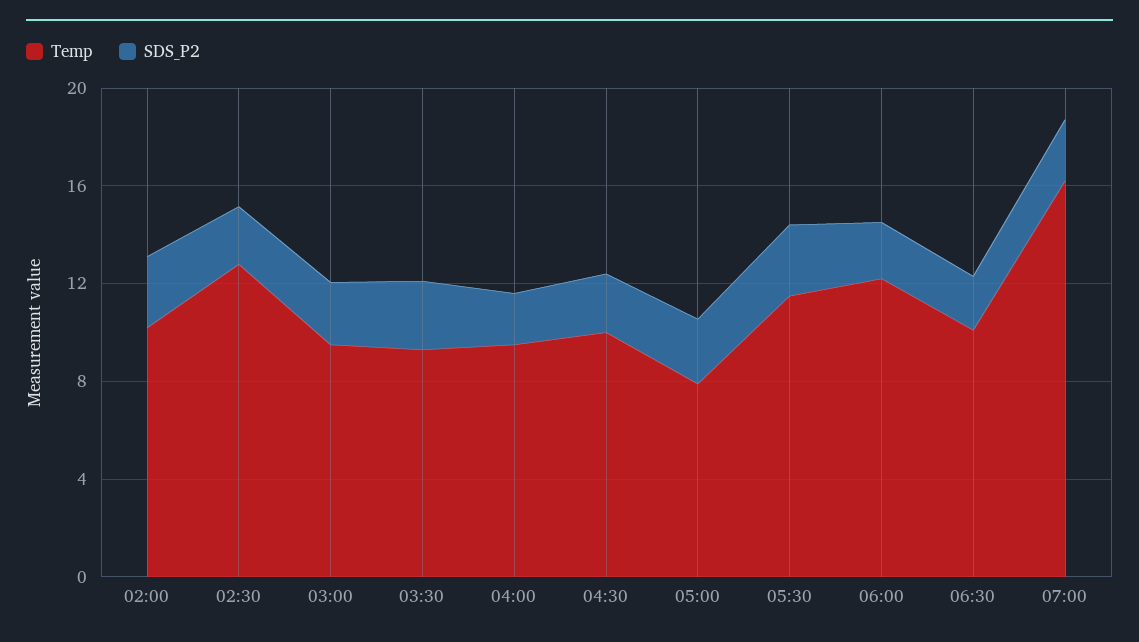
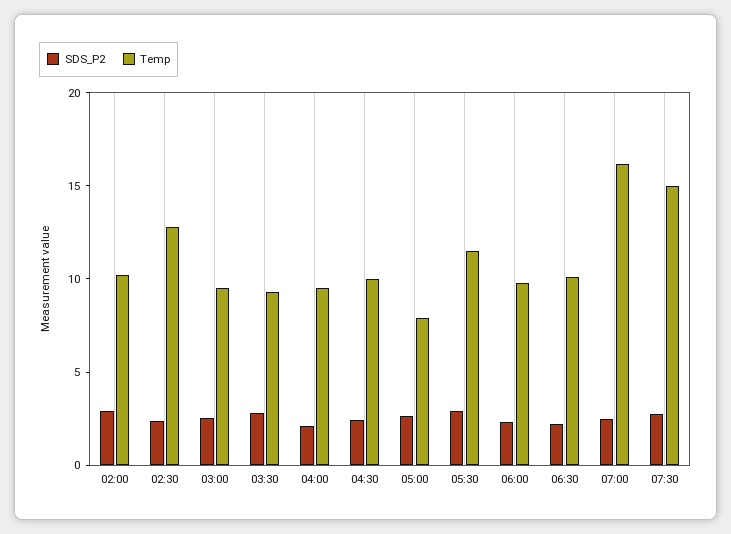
Temp, 06:00: 12 -> 10
SDS_P2, 07:30: none -> 3
Temp, 07:30: none -> 15

